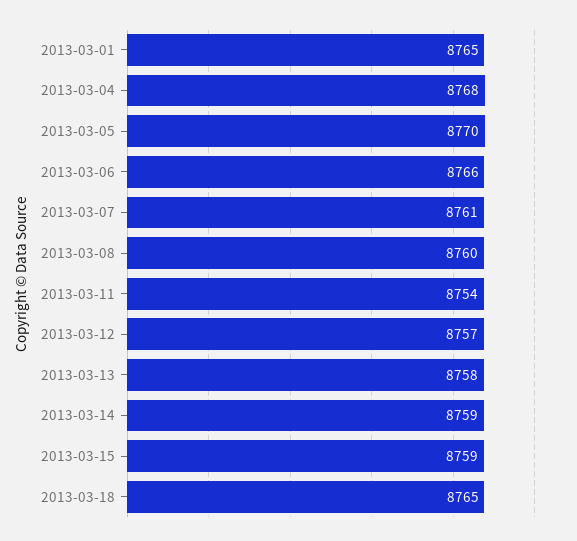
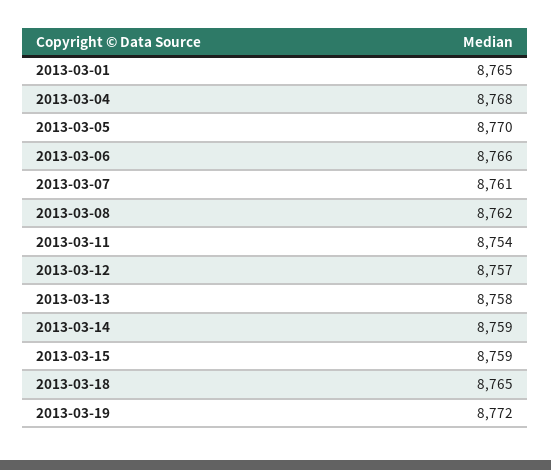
2013-03-08: 8760 -> 8762
2013-03-19: none -> 8772

